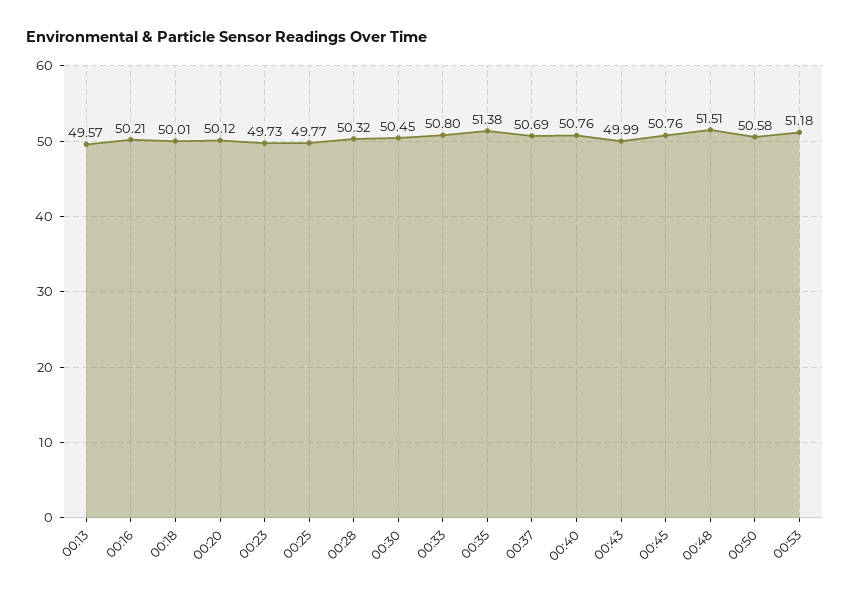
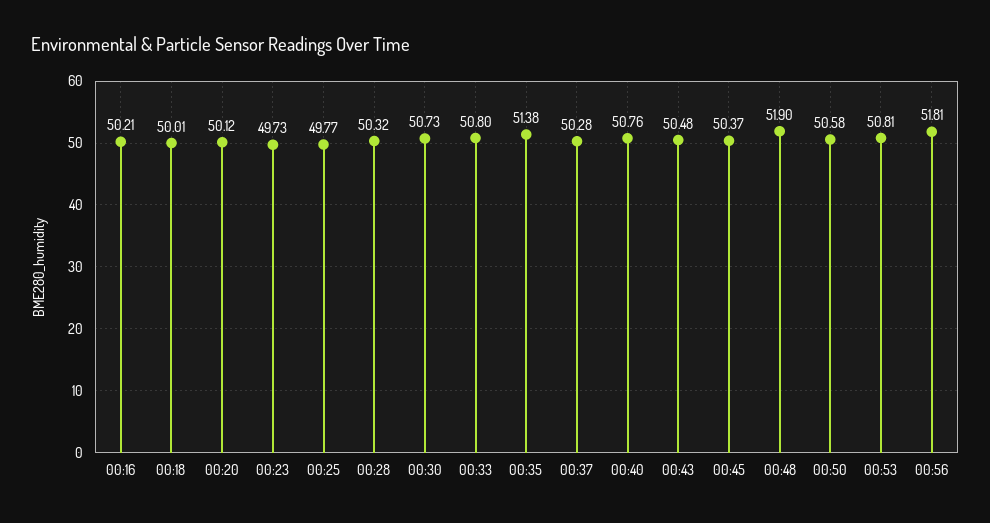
00:13: 49.57 -> none
00:30: 50.45 -> 50.73
00:37: 50.69 -> 50.28
00:43: 49.99 -> 50.48
00:45: 50.76 -> 50.37
00:48: 51.51 -> 51.9
00:53: 51.18 -> 50.81
00:56: none -> 51.81

